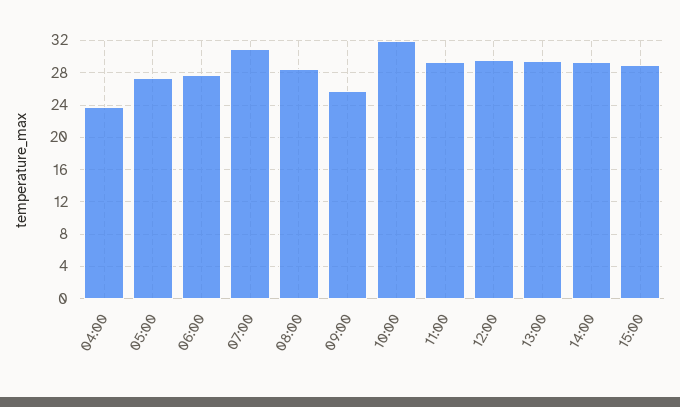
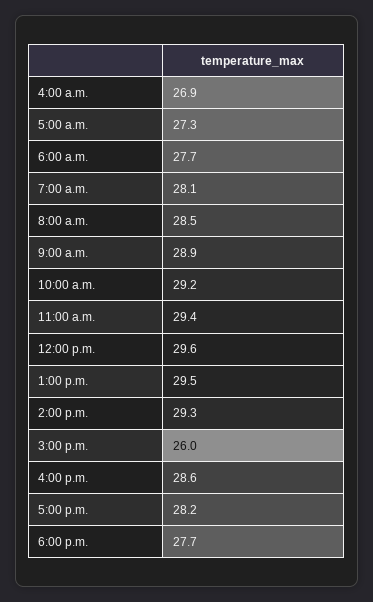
04:00: 24 -> 26.9
07:00: 31 -> 28.1
09:00: 26 -> 28.9
10:00: 32 -> 29.2
15:00: 29 -> 26
4:00 p.m.: none -> 28.6
5:00 p.m.: none -> 28.2
6:00 p.m.: none -> 27.7

